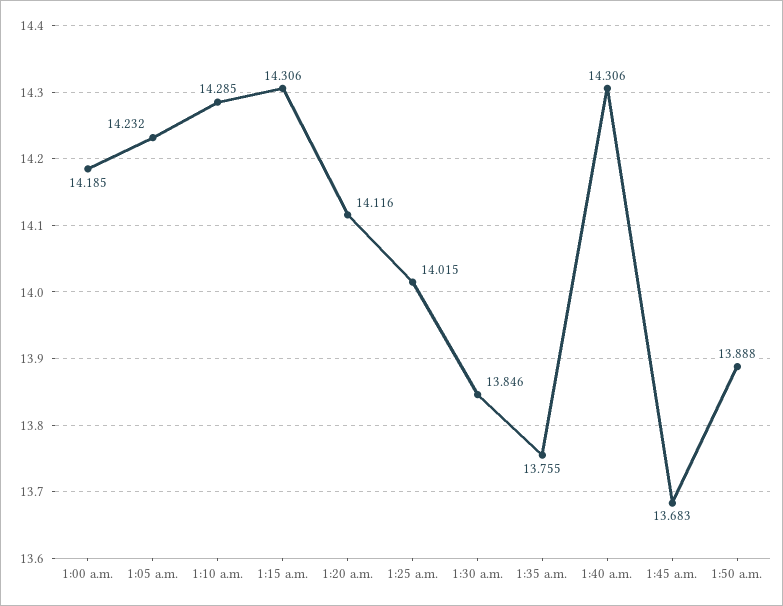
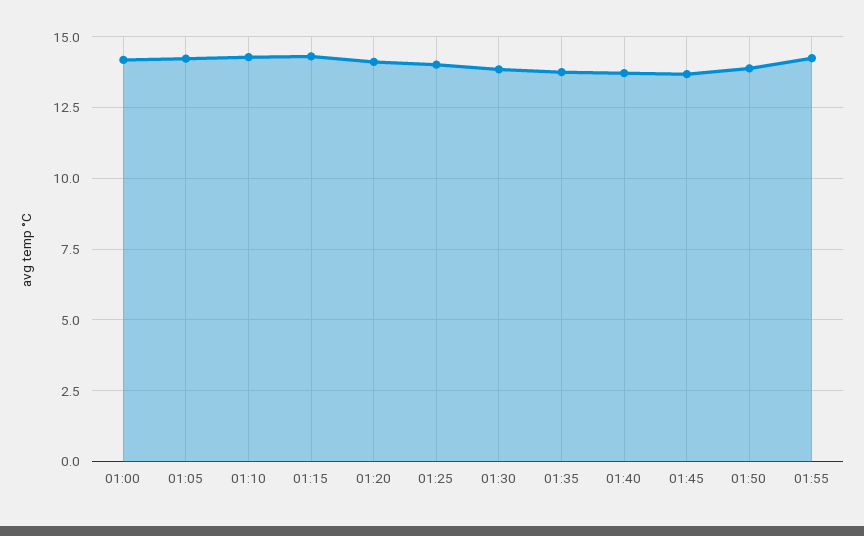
1:40 a.m.: 14.306 -> 13.75
01:55: none -> 14.25

